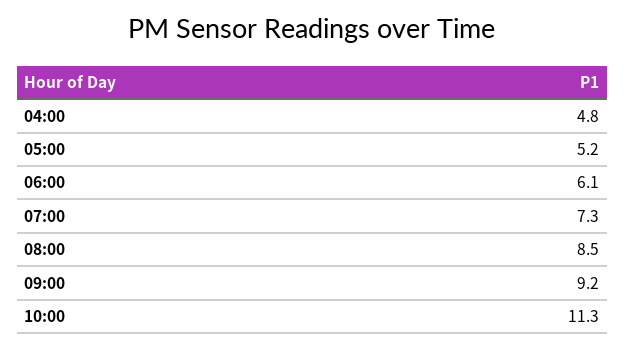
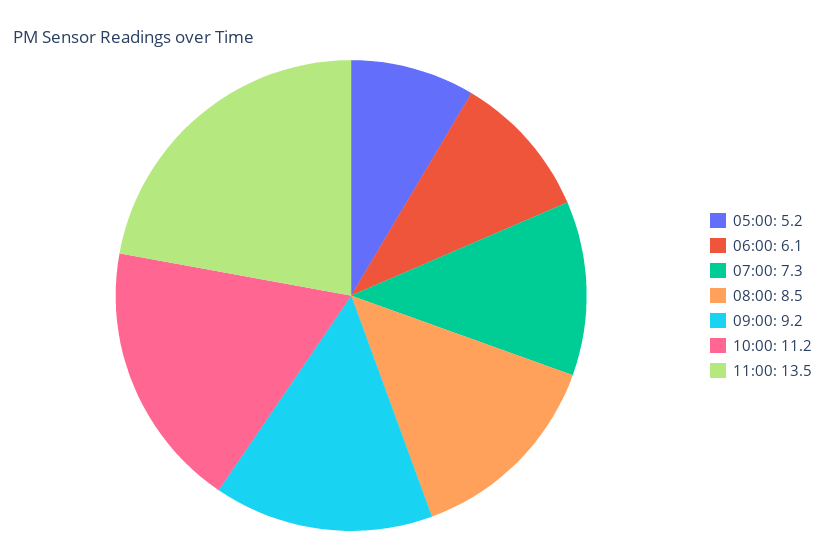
04:00: 4.8 -> none
10:00: 11.3 -> 11.2
11:00: none -> 13.5

